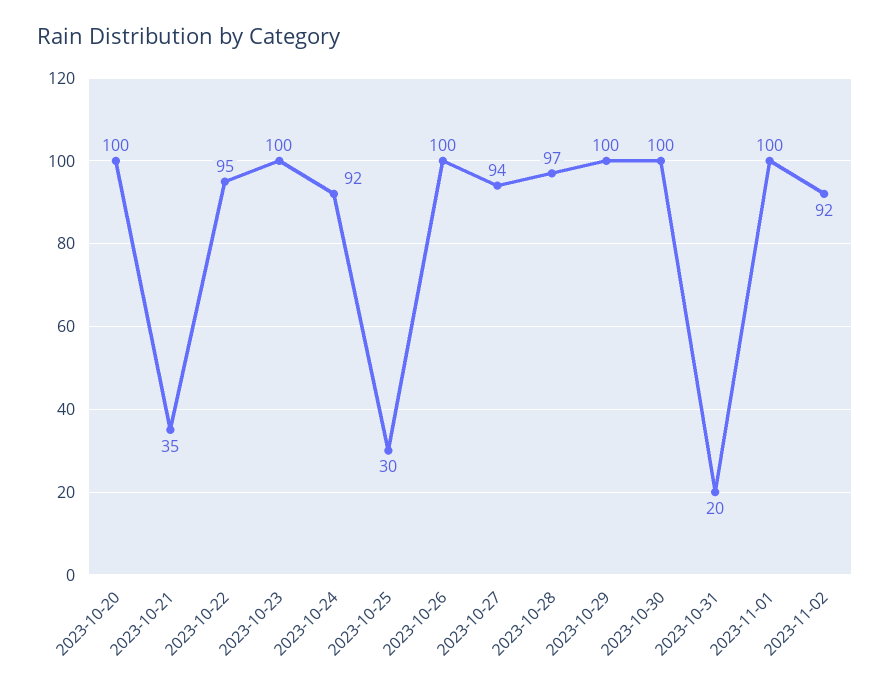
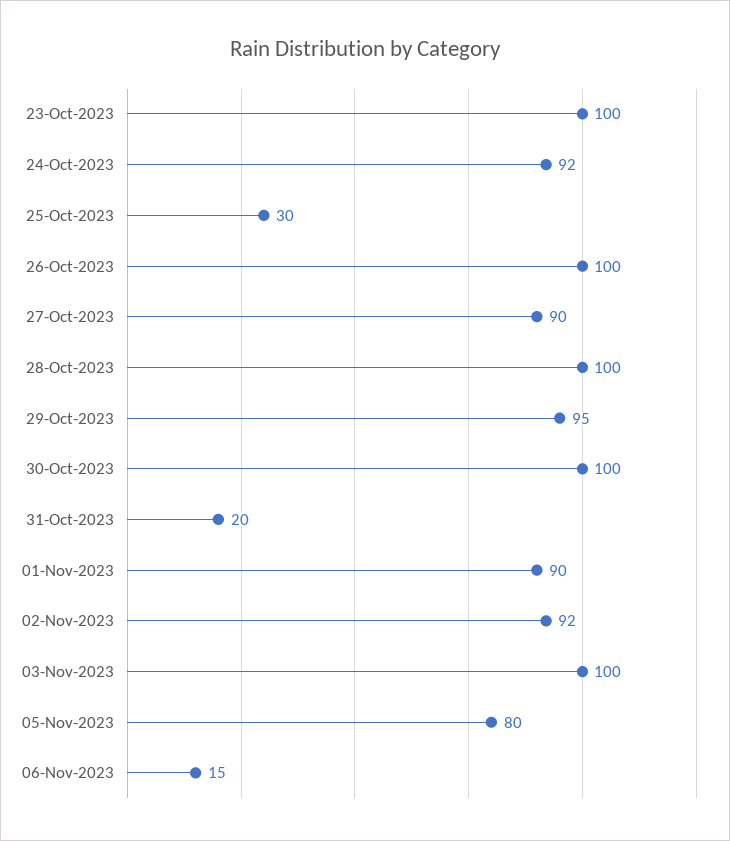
2023-10-20: 100 -> none
2023-10-21: 35 -> none
2023-10-22: 95 -> none
2023-10-27: 94 -> 90
2023-10-28: 97 -> 100
2023-10-29: 100 -> 95
2023-11-01: 100 -> 90
03-Nov-2023: none -> 100
05-Nov-2023: none -> 80
06-Nov-2023: none -> 15

